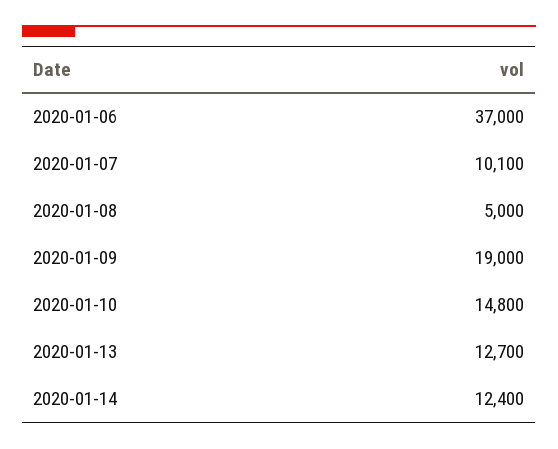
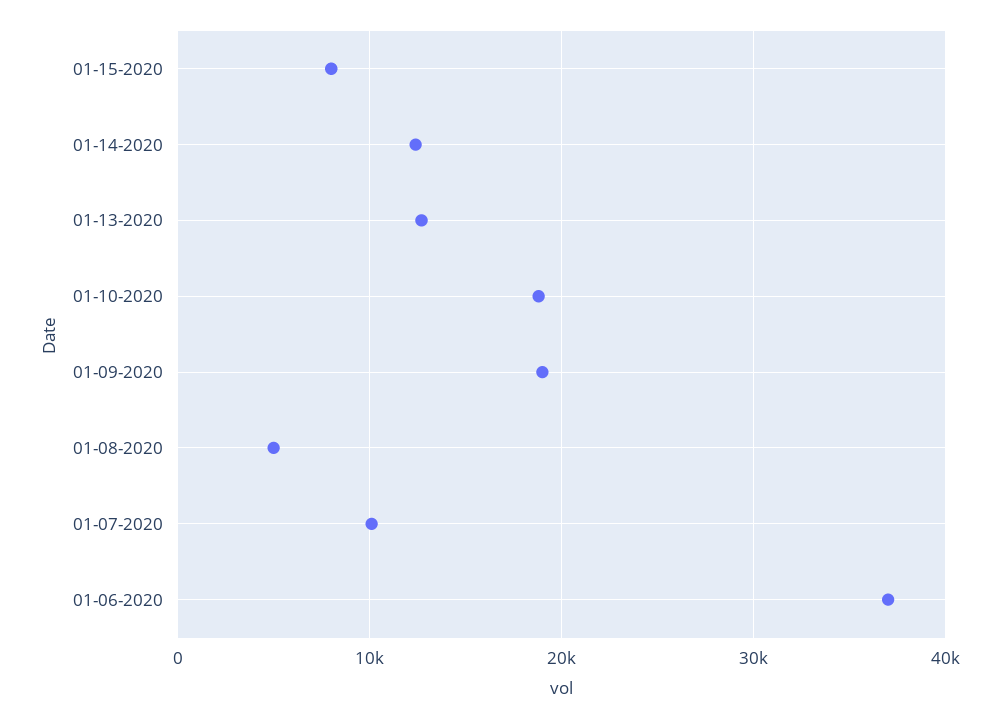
2020-01-10: 14800 -> 19000
01-15-2020: none -> 8000

